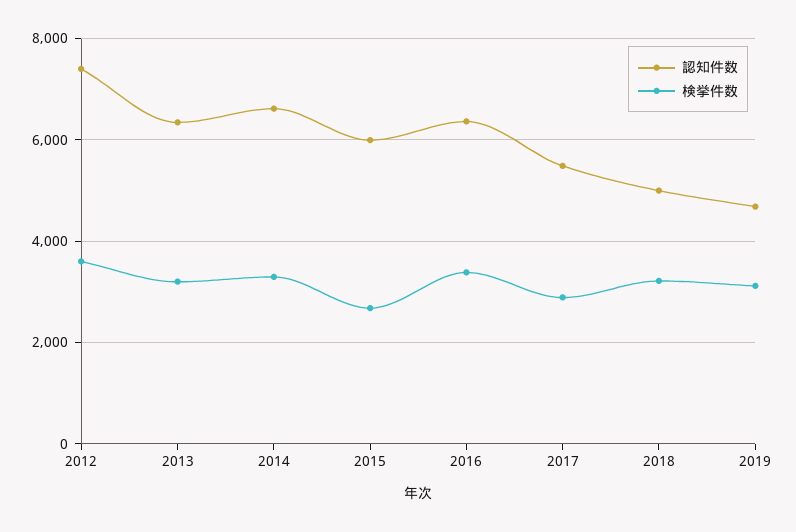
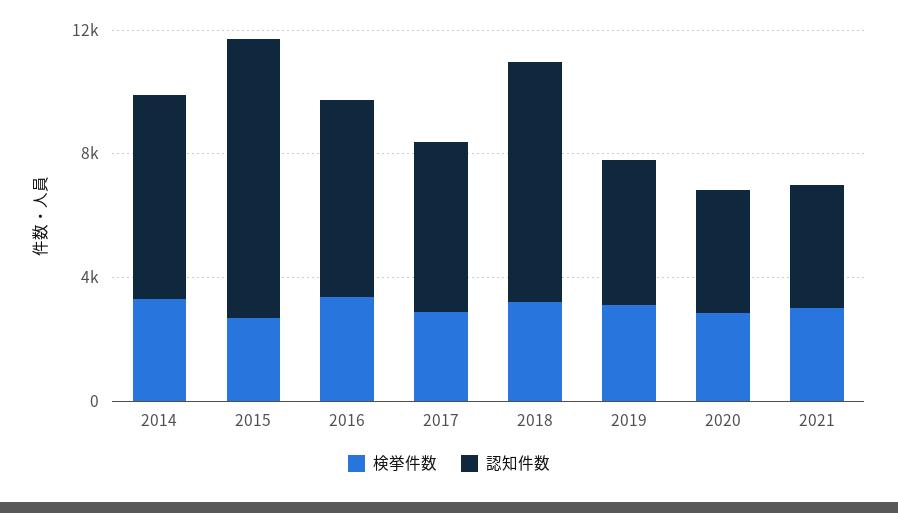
認知件数, 2012: 7400 -> none
検挙件数, 2012: 3600 -> none
認知件数, 2013: 6400 -> none
検挙件数, 2013: 3200 -> none
認知件数, 2015: 6000 -> 9000
認知件数, 2018: 5000 -> 8000
検挙件数, 2020: none -> 3000
認知件数, 2020: none -> 4000
検挙件数, 2021: none -> 3000
認知件数, 2021: none -> 4000

